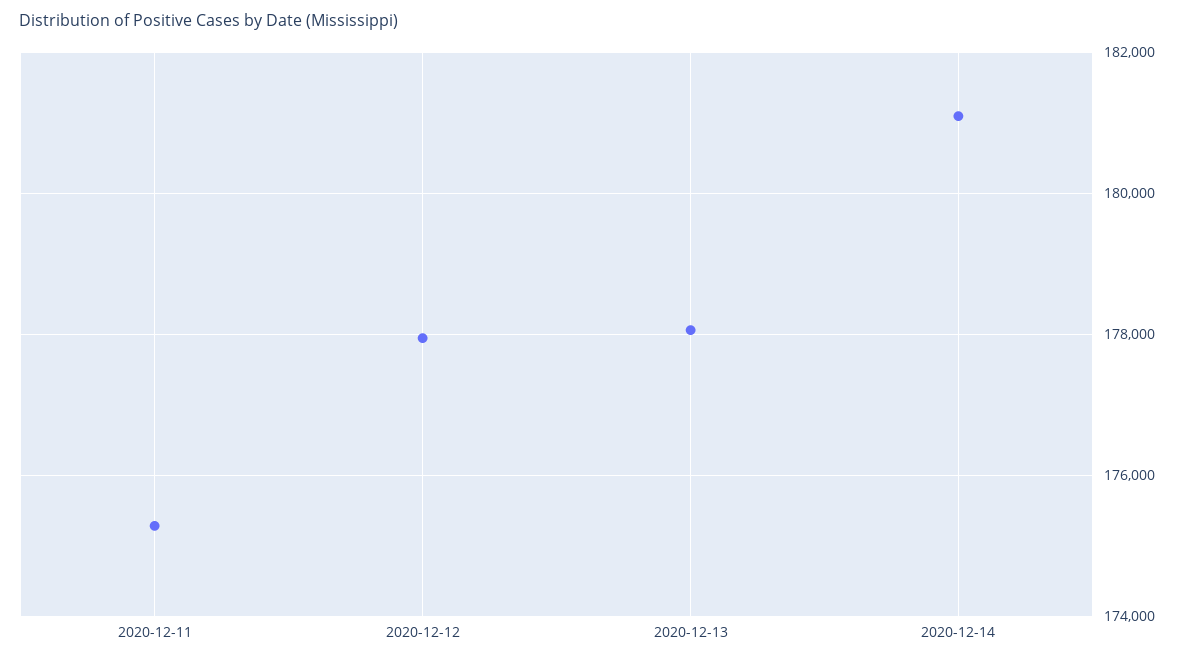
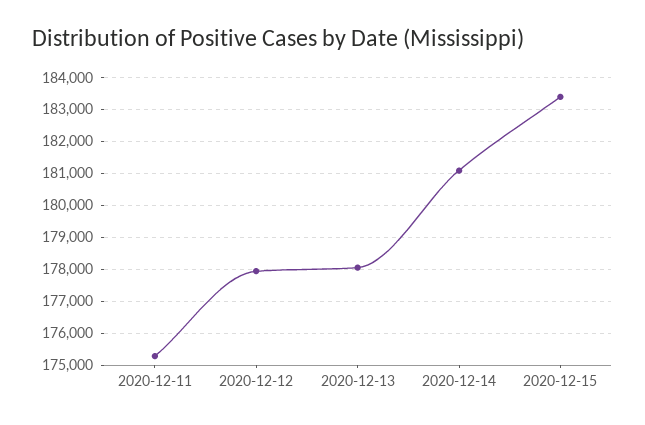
2020-12-15: none -> 183400

